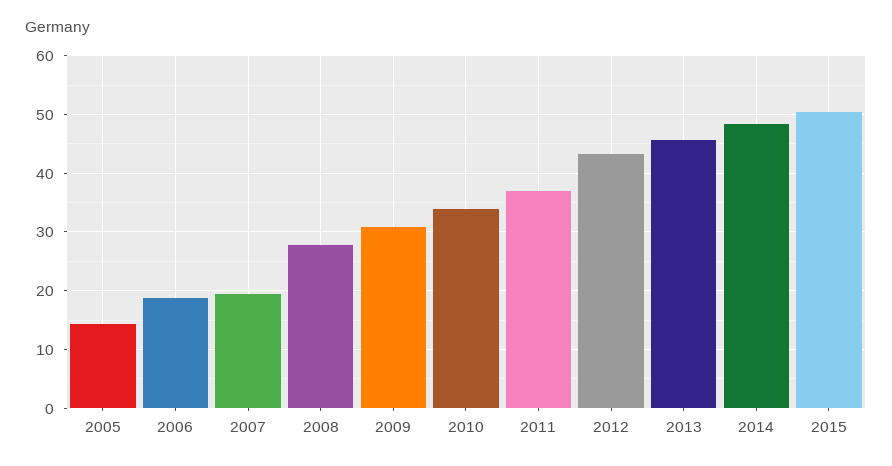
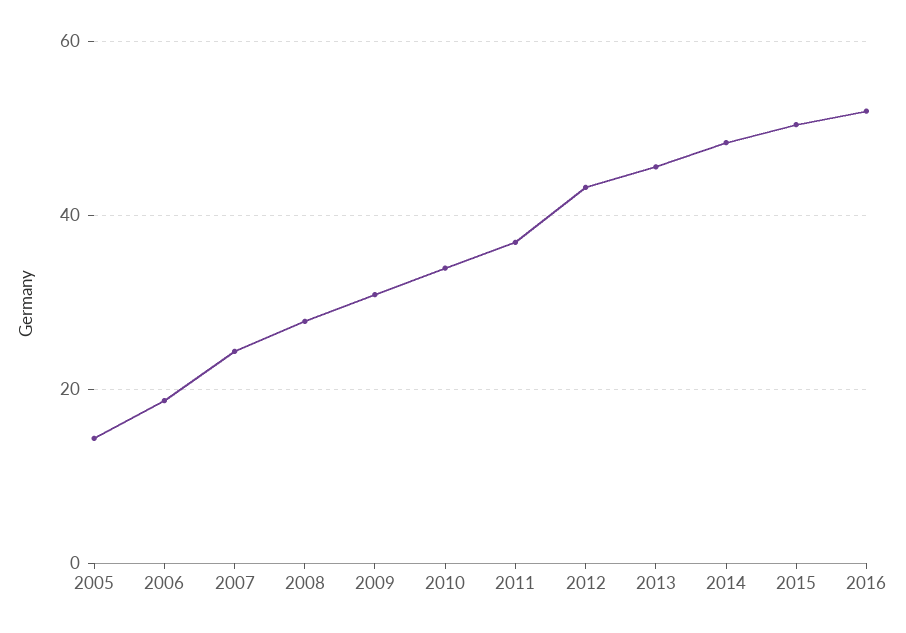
2007: 20 -> 24
2016: none -> 52

